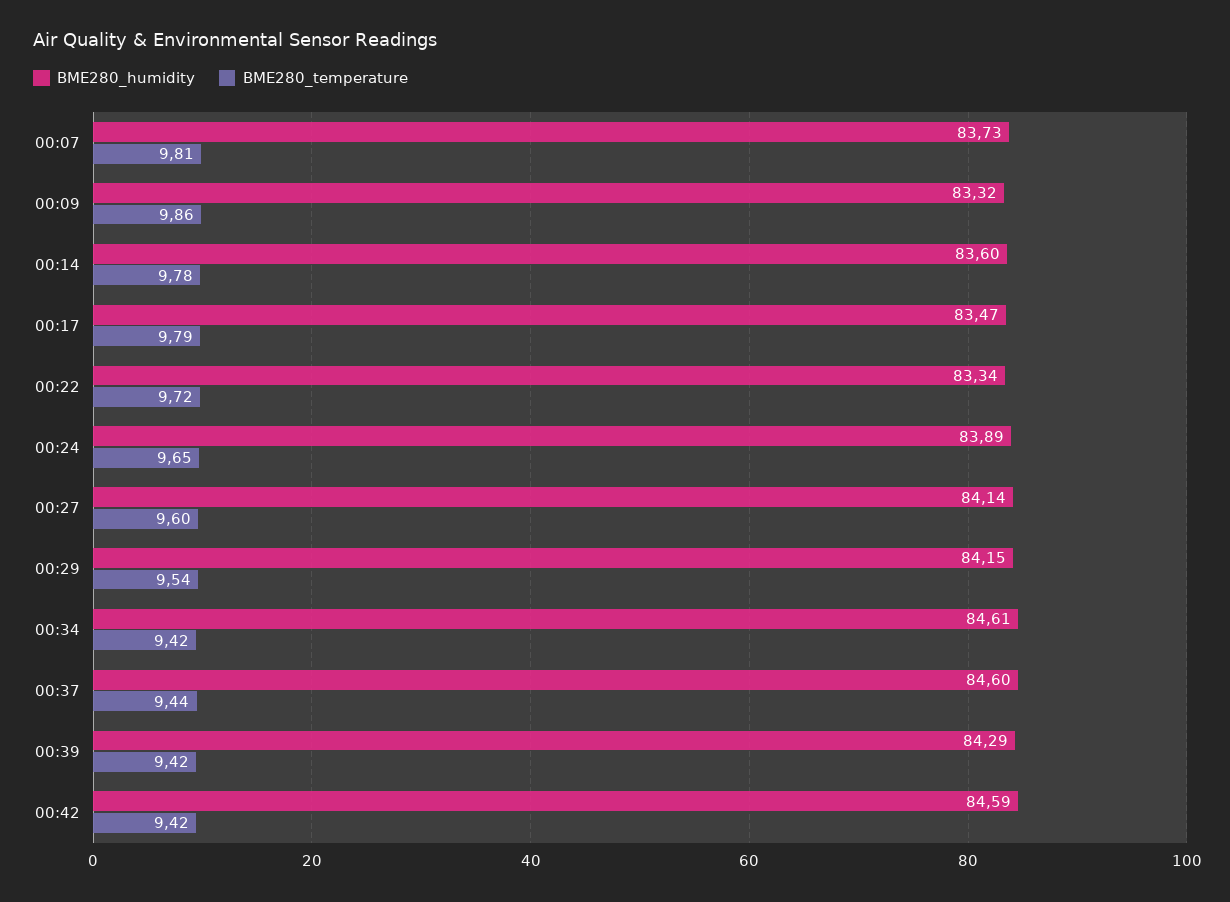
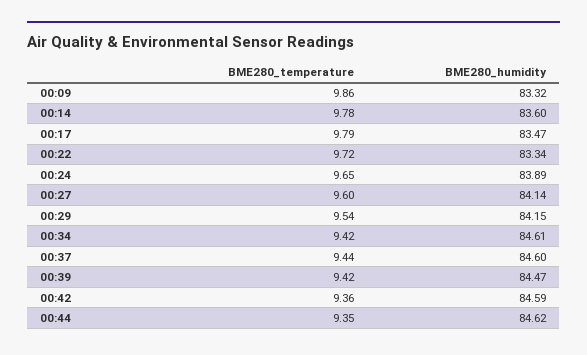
BME280_humidity, 00:07: 83.73 -> none
BME280_temperature, 00:07: 9.81 -> none
BME280_humidity, 00:39: 84.29 -> 84.47
BME280_temperature, 00:42: 9.42 -> 9.36
BME280_temperature, 00:44: none -> 9.35
BME280_humidity, 00:44: none -> 84.62

